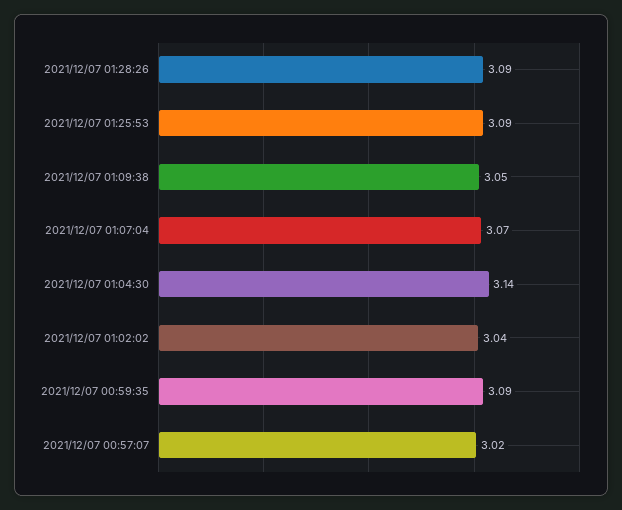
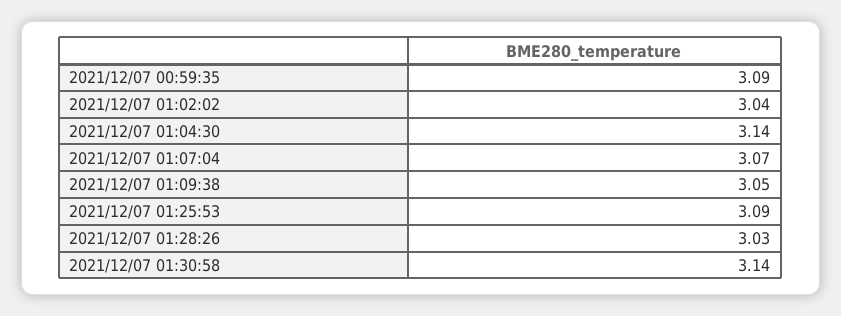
2021/12/07 01:28:26: 3.09 -> 3.03
2021/12/07 00:57:07: 3.02 -> none
2021/12/07 01:30:58: none -> 3.14

